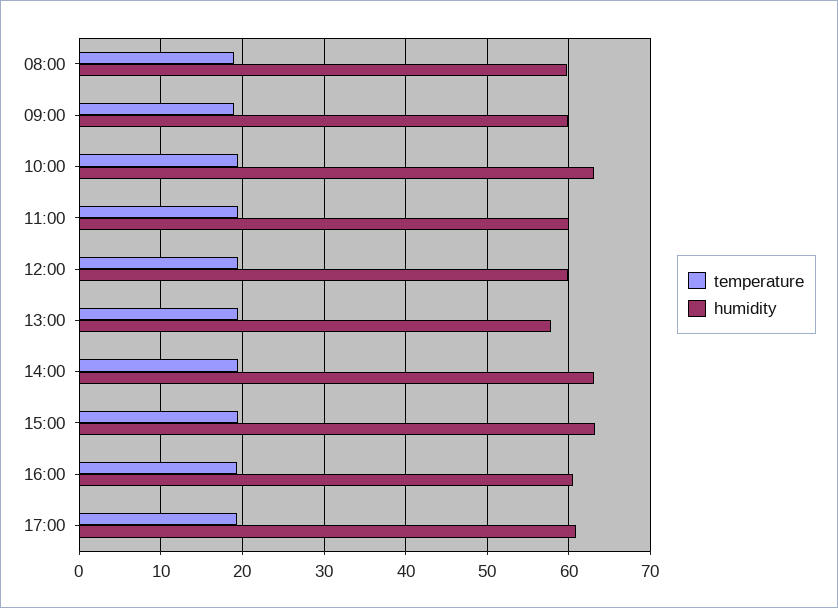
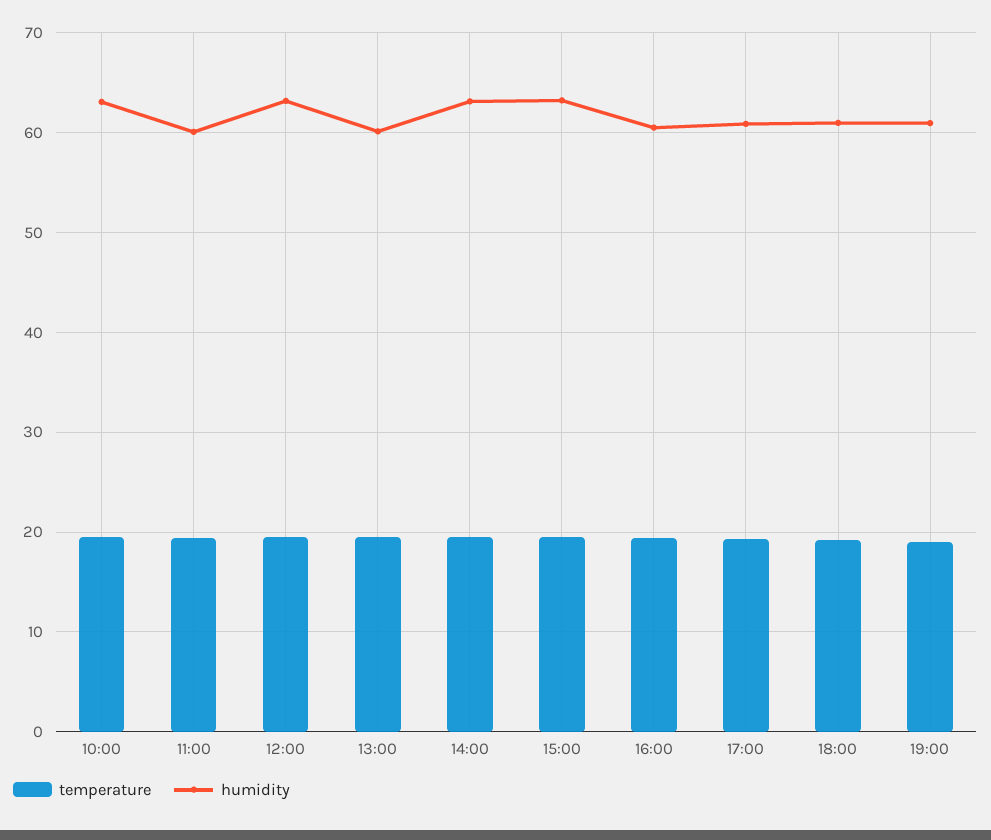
temperature, 08:00: 19 -> none
humidity, 08:00: 60 -> none
temperature, 09:00: 19 -> none
humidity, 09:00: 60 -> none
humidity, 12:00: 60 -> 63
humidity, 13:00: 58 -> 60
temperature, 18:00: none -> 19
humidity, 18:00: none -> 61
temperature, 19:00: none -> 19
humidity, 19:00: none -> 61

